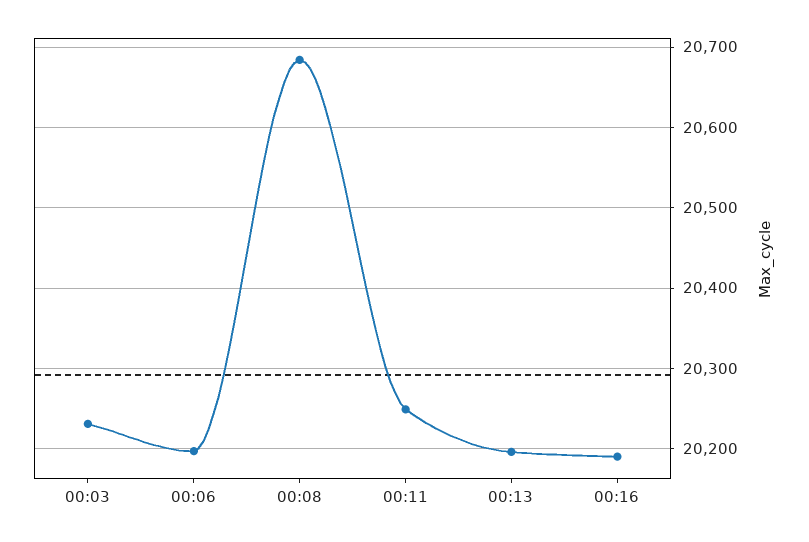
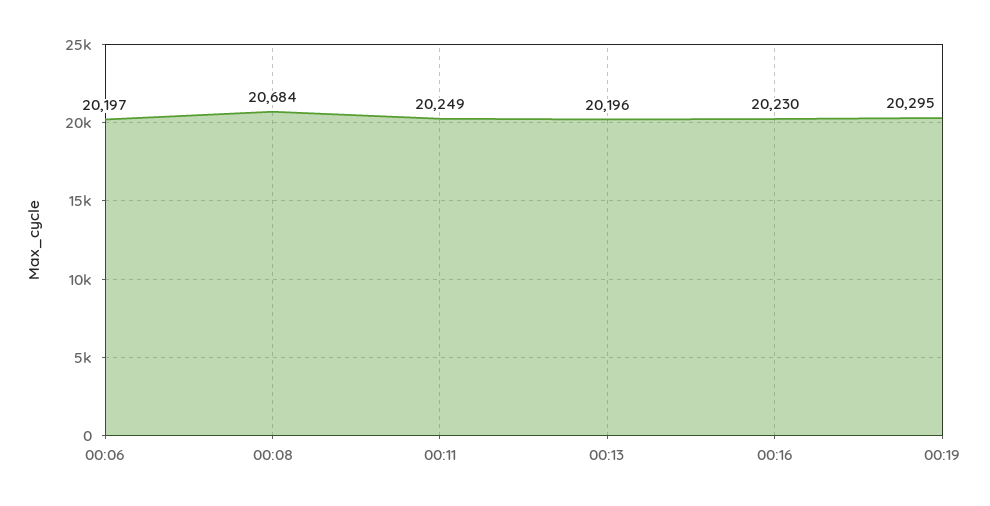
00:03: 20230 -> none
00:16: 20190 -> 20230
00:19: none -> 20295

